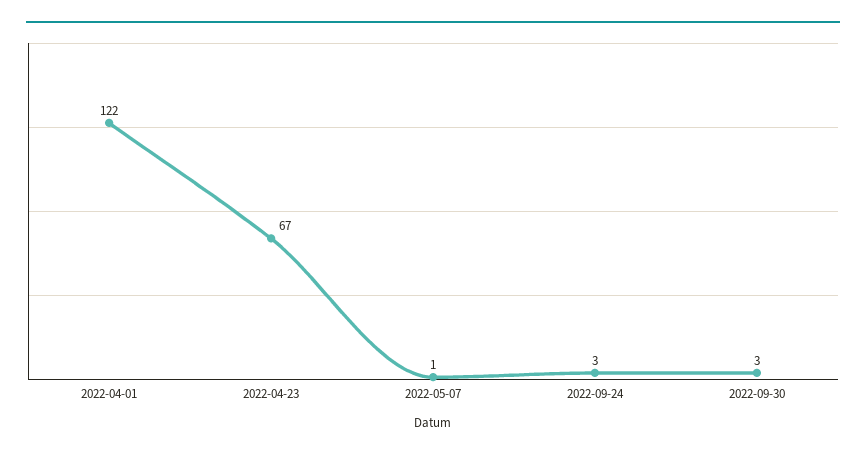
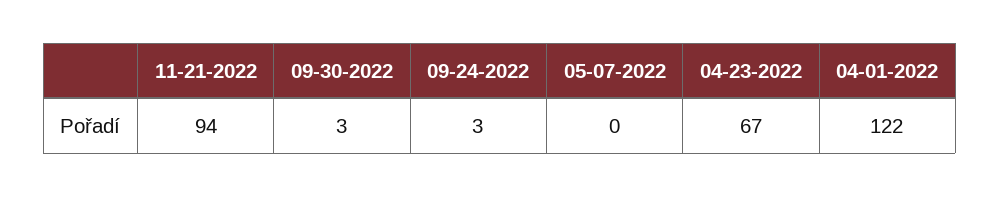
2022-05-07: 1 -> 0
11-21-2022: none -> 94

